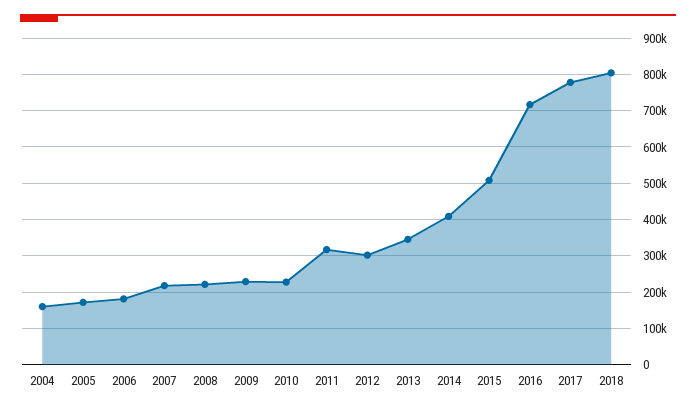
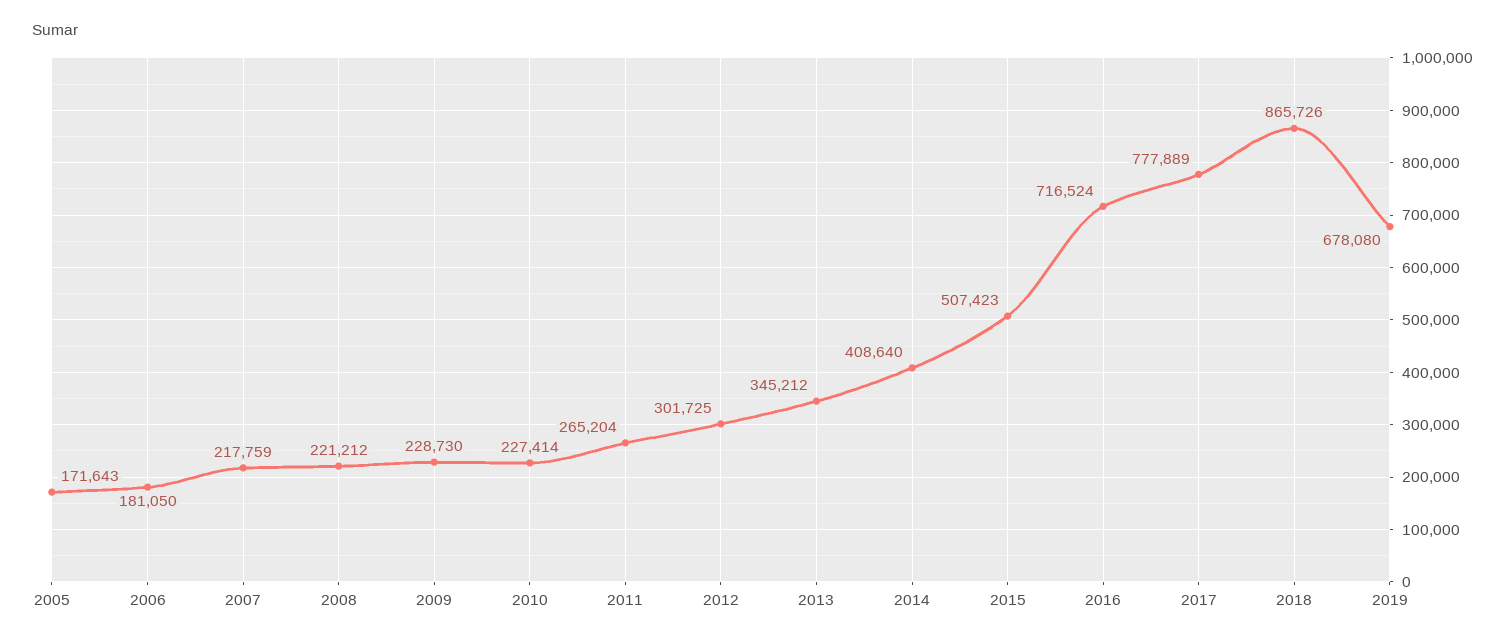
2004: 160000 -> none
2011: 320000 -> 265204
2018: 800000 -> 865726
2019: none -> 678080

